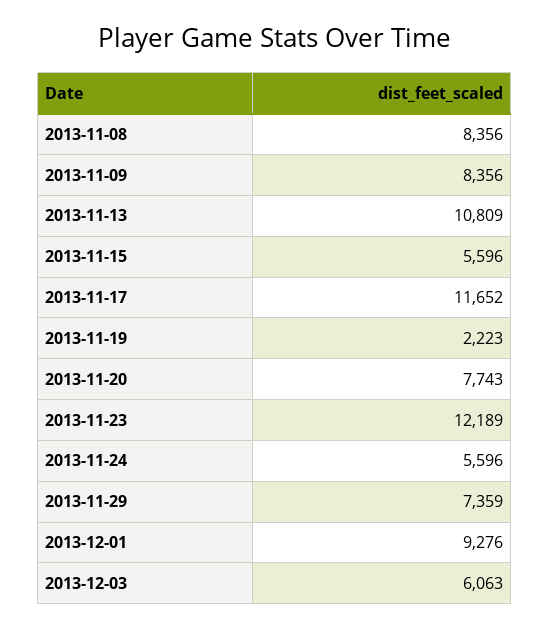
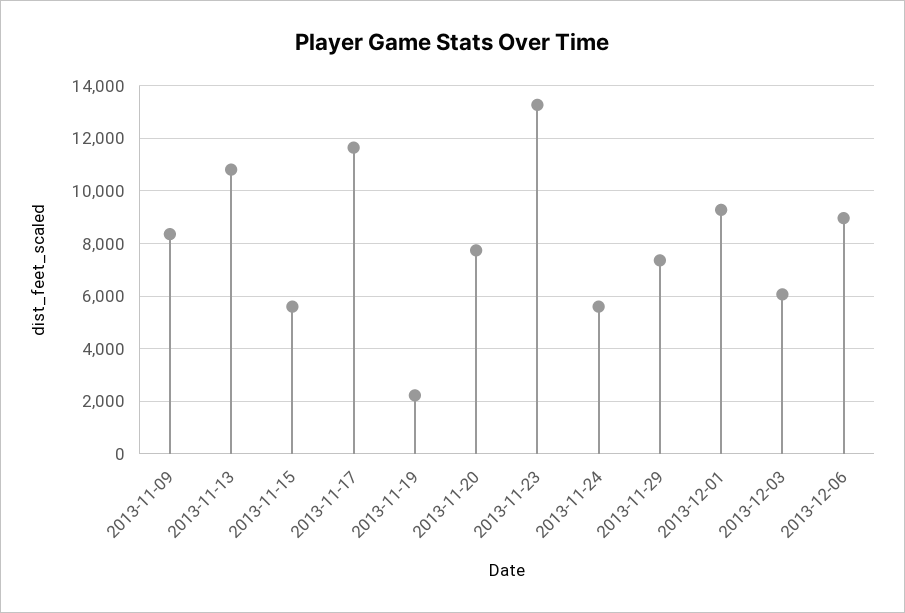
2013-11-08: 8356 -> none
2013-11-23: 12189 -> 13250
2013-12-06: none -> 9000

